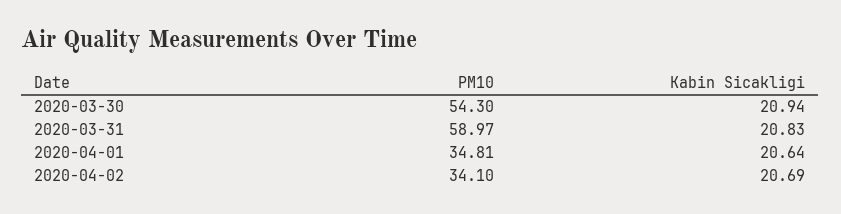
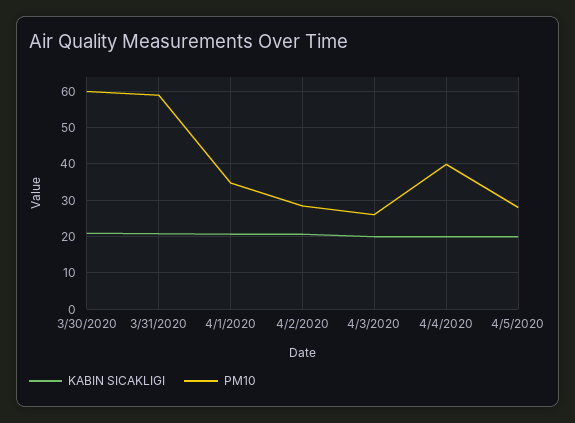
PM10, 2020-03-30: 54.3 -> 60
PM10, 2020-04-02: 34.1 -> 28
Kabin Sicakligi, 4/3/2020: none -> 20
PM10, 4/3/2020: none -> 26
Kabin Sicakligi, 4/4/2020: none -> 20
PM10, 4/4/2020: none -> 40
Kabin Sicakligi, 4/5/2020: none -> 20
PM10, 4/5/2020: none -> 28

